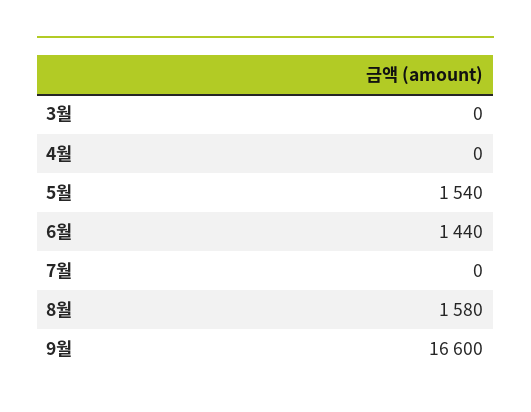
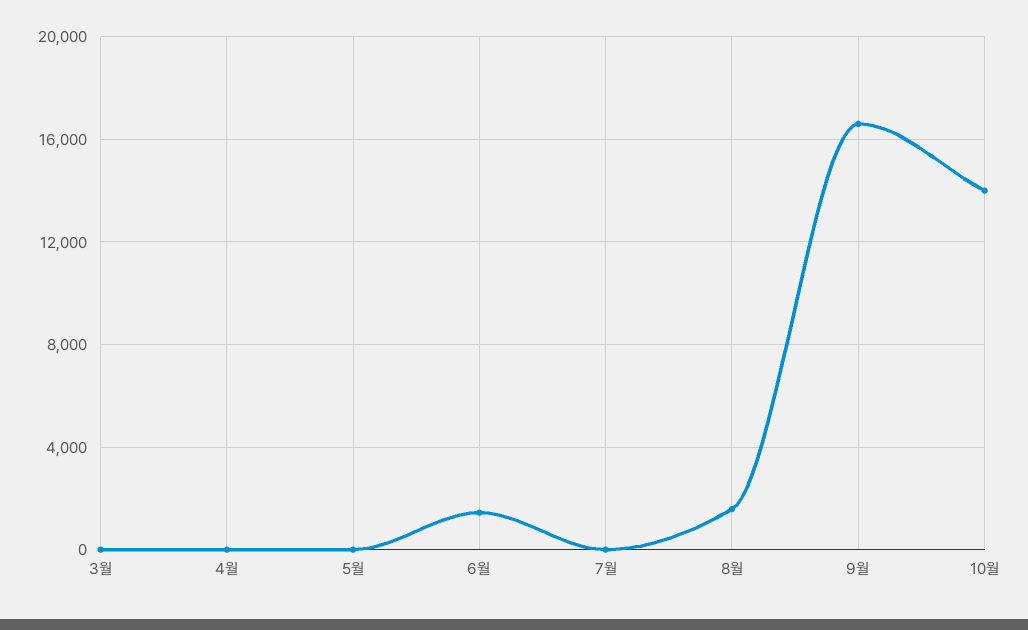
5월: 1540 -> 0
10월: none -> 14000

